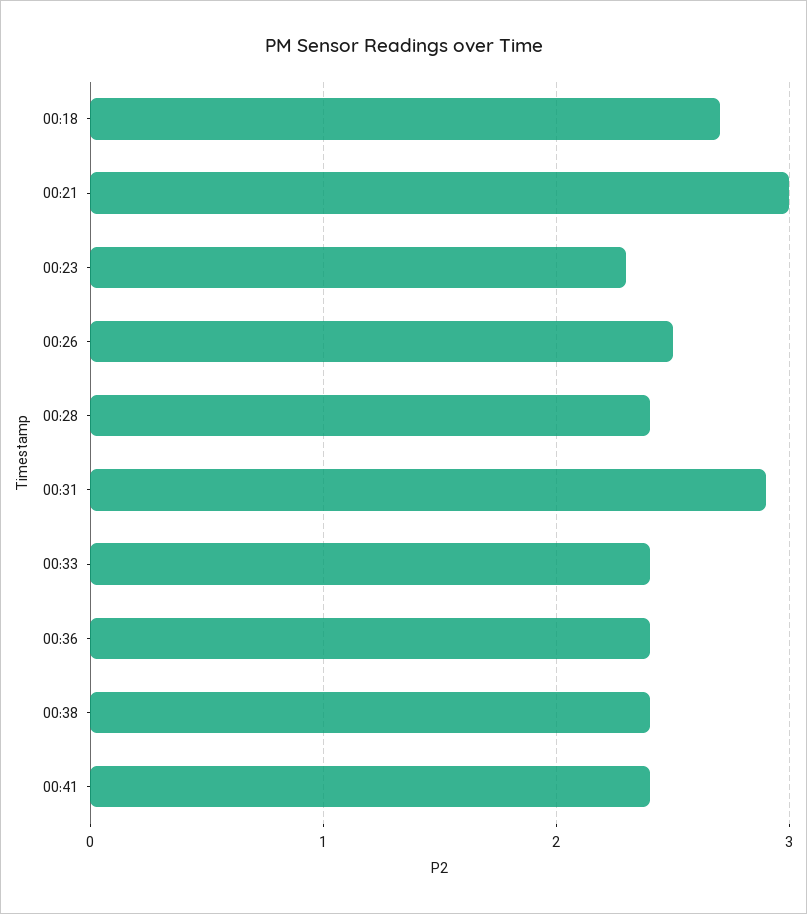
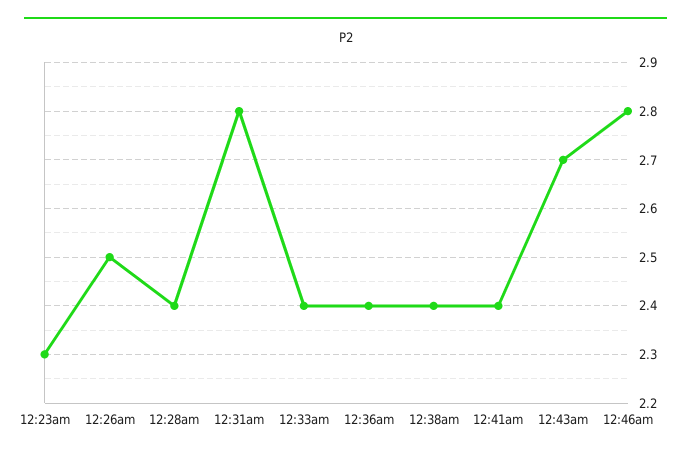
00:18: 2.7 -> none
00:21: 3 -> none
00:31: 2.9 -> 2.8
12:43am: none -> 2.7
12:46am: none -> 2.8

